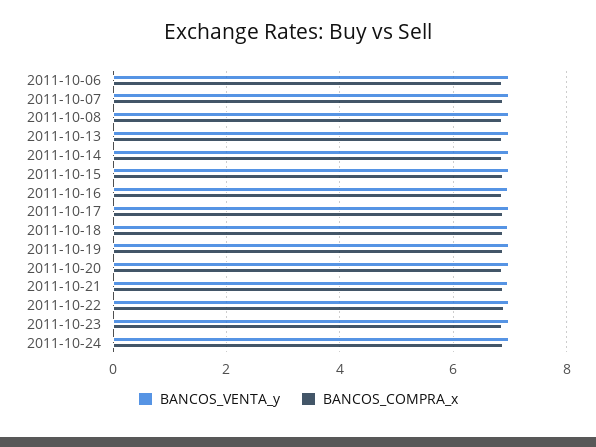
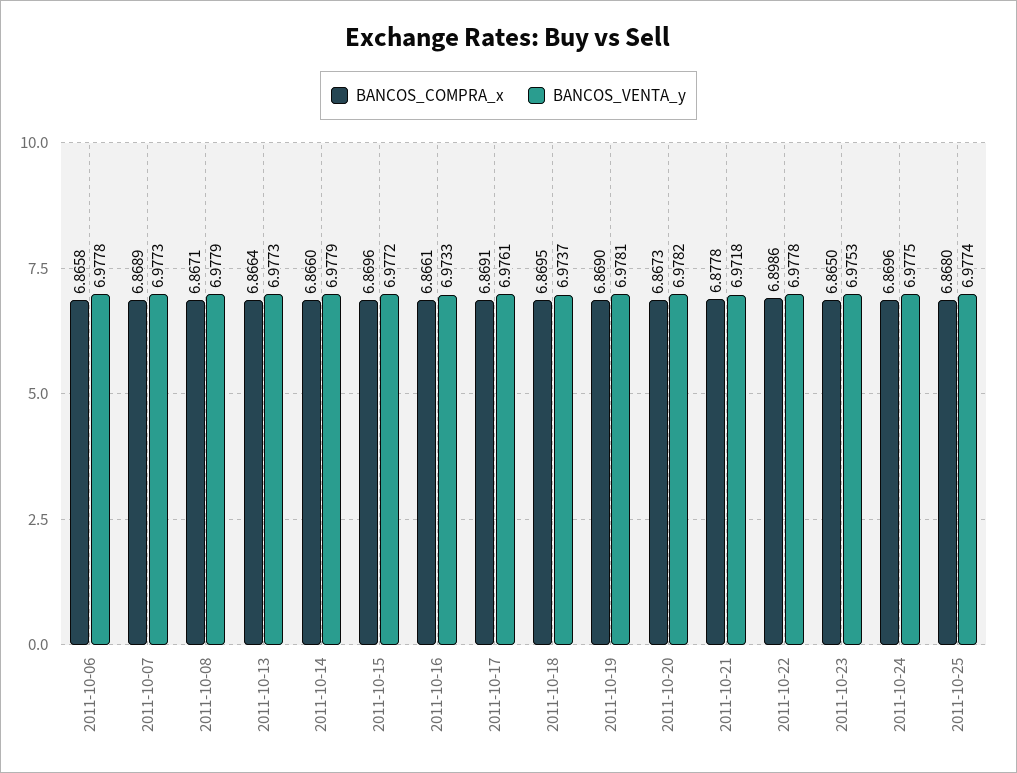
BANCOS_COMPRA_x, 2011-10-25: none -> 6.868
BANCOS_VENTA_y, 2011-10-25: none -> 6.9774

